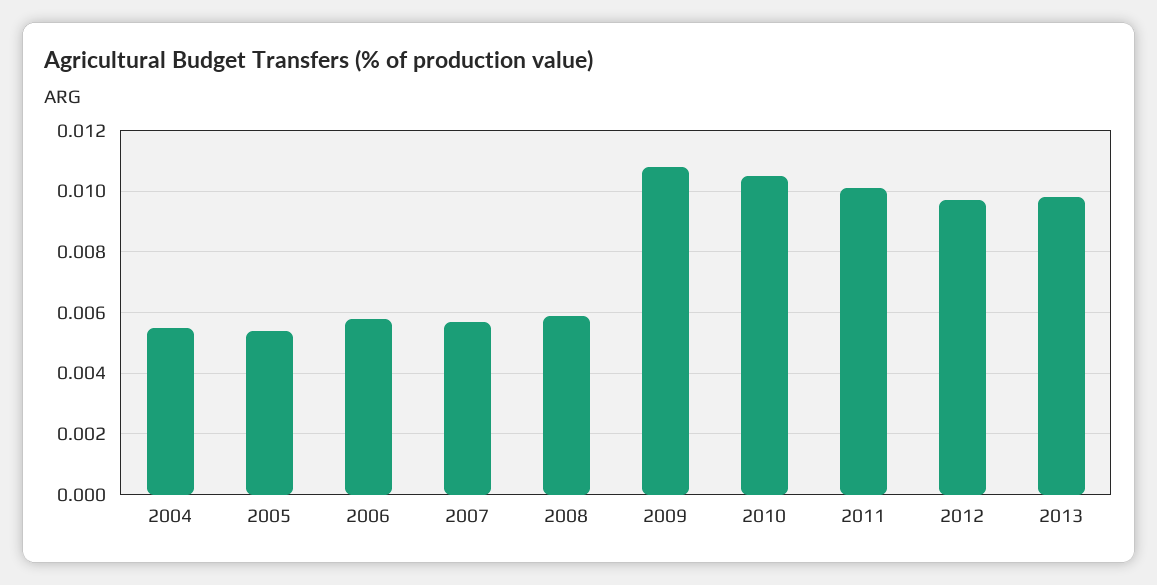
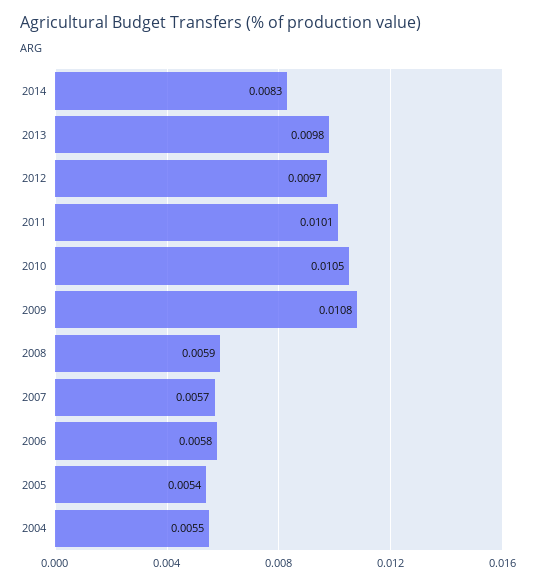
2014: none -> 0.0083

